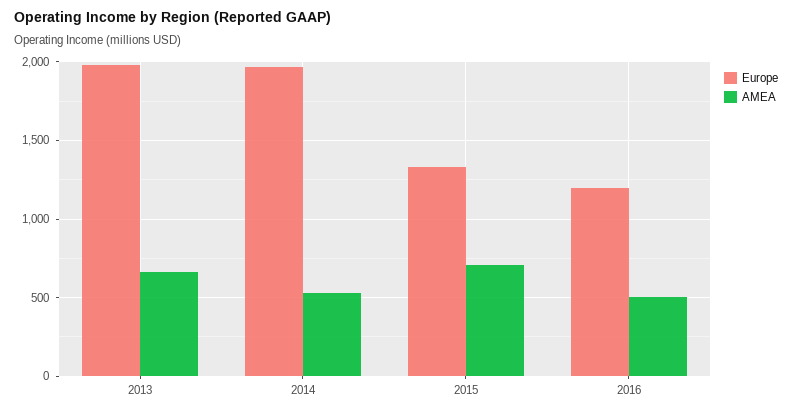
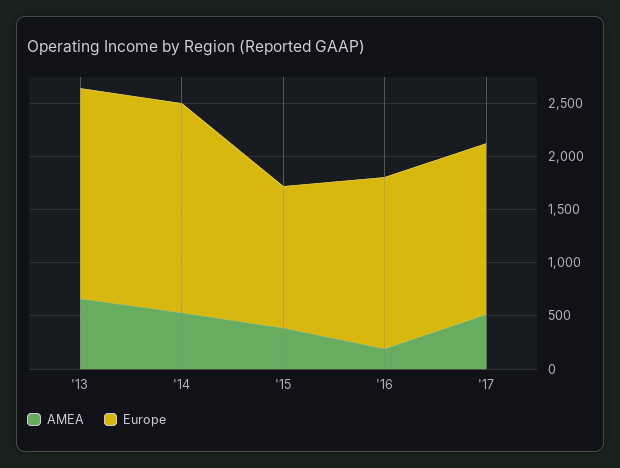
AMEA, 2015: 700 -> 400
Europe, 2016: 1200 -> 1600
AMEA, 2016: 500 -> 200
AMEA, '17: none -> 500
Europe, '17: none -> 1600

